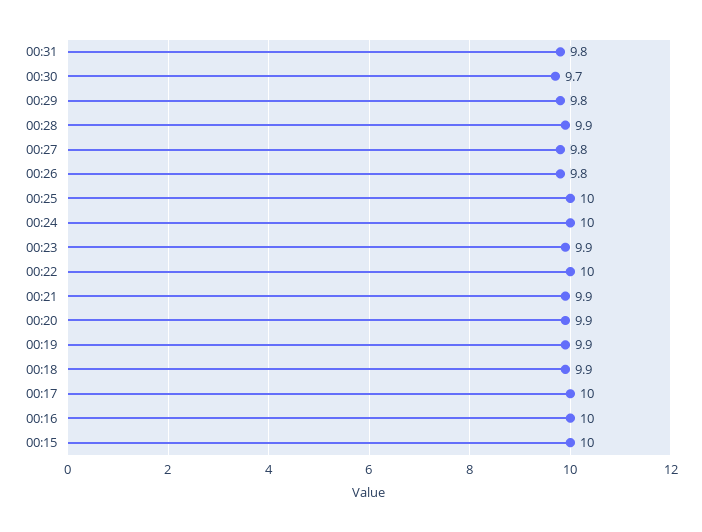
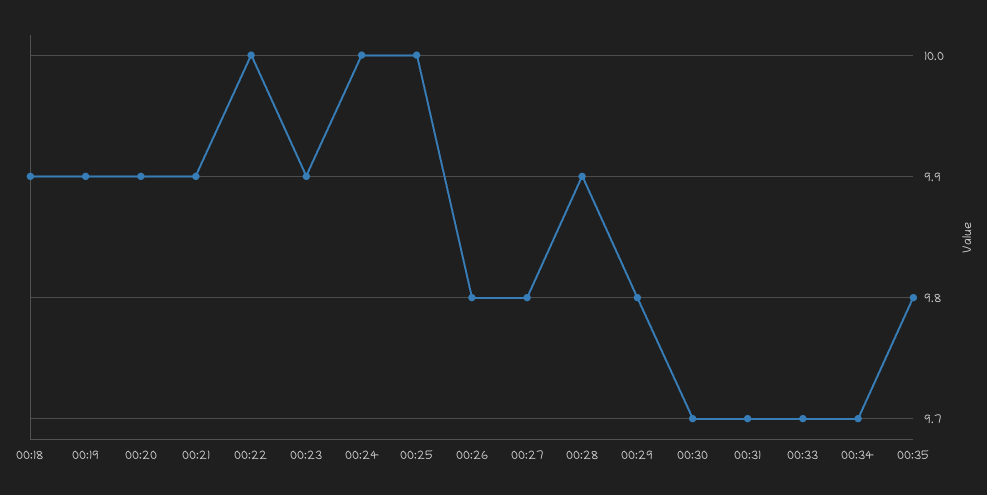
00:31: 9.8 -> 9.7
00:17: 10 -> none
00:16: 10 -> none
00:15: 10 -> none
00:33: none -> 9.7
00:34: none -> 9.7
00:35: none -> 9.8

